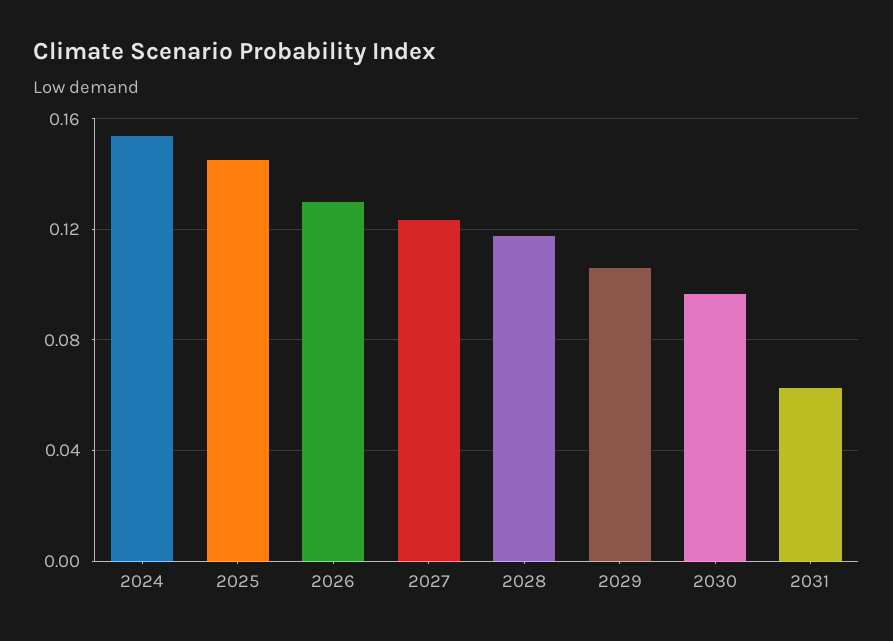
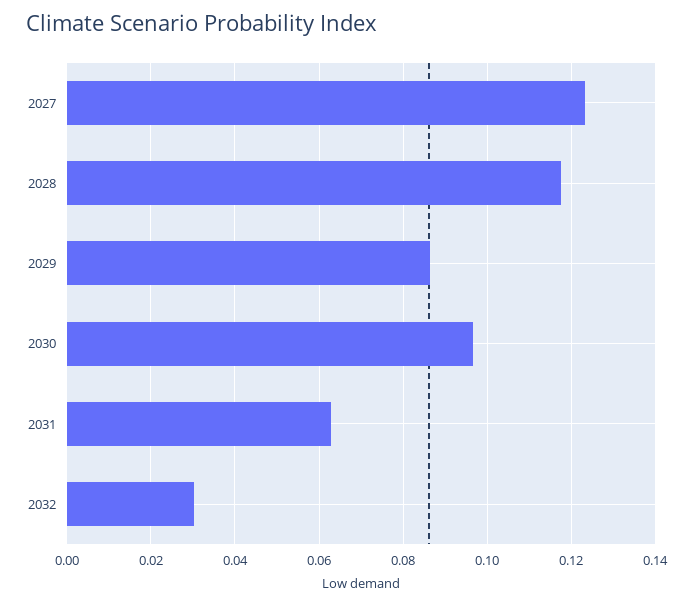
2024: 0.155 -> none
2025: 0.145 -> none
2026: 0.13 -> none
2029: 0.105 -> 0.086
2032: none -> 0.03

